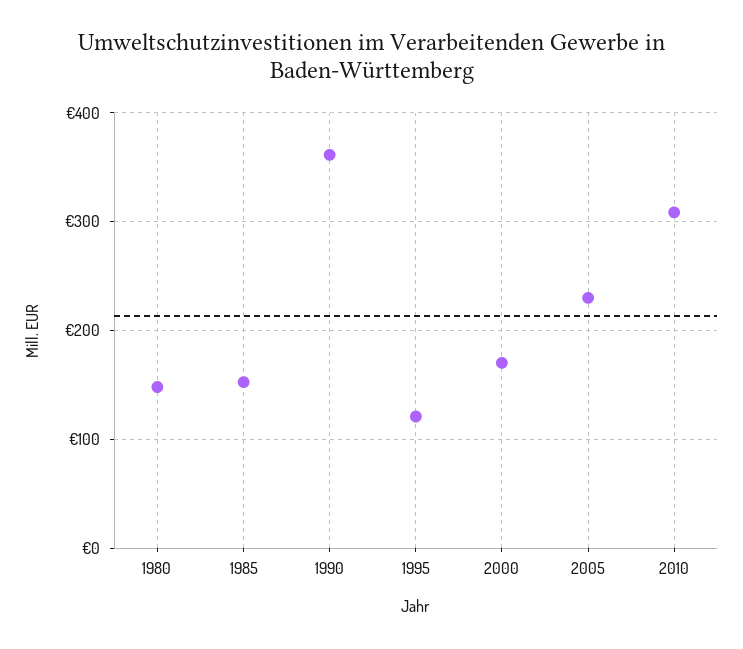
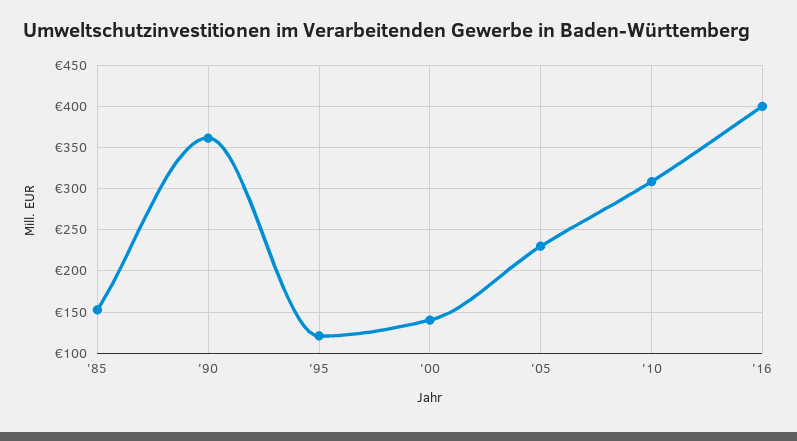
1980: 150 -> none
2000: 170 -> 140
'16: none -> 400

